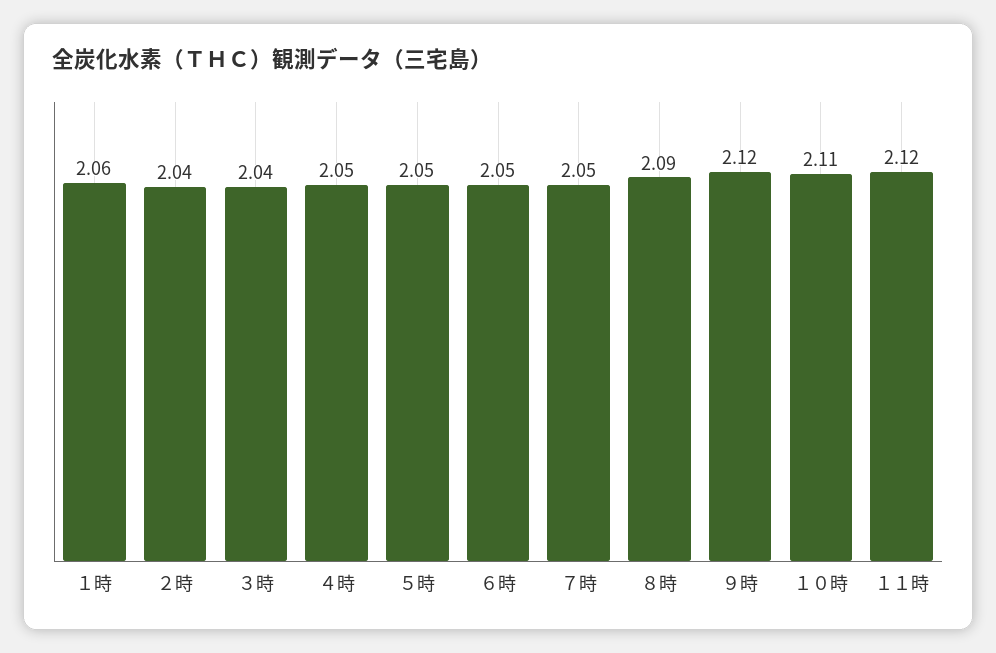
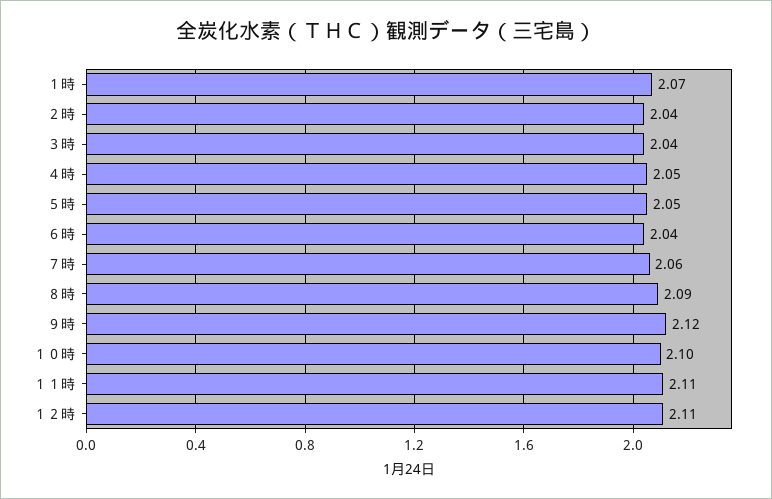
１時: 2.06 -> 2.07
６時: 2.05 -> 2.04
７時: 2.05 -> 2.06
１０時: 2.11 -> 2.1
１１時: 2.12 -> 2.11
１２時: none -> 2.11

